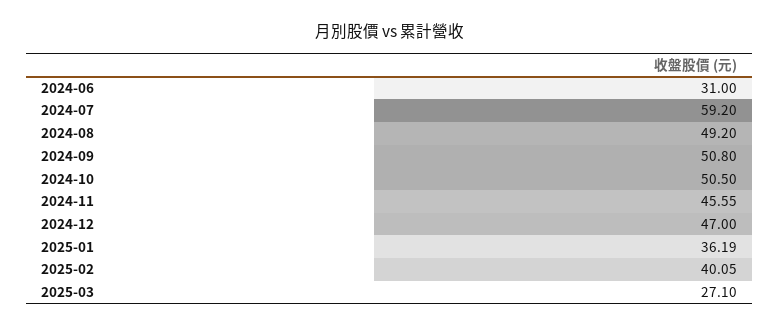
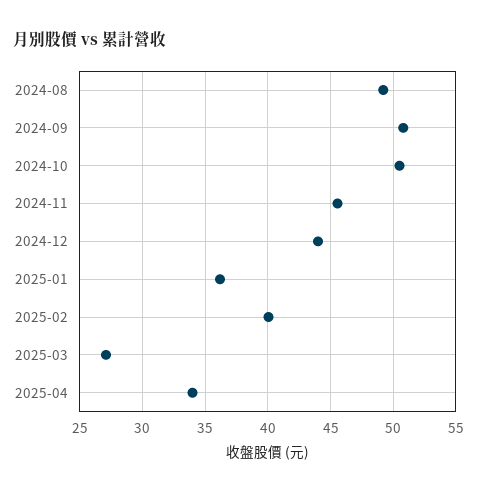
2024-06: 31 -> none
2024-07: 59.2 -> none
2024-12: 47 -> 44
2025-04: none -> 34

